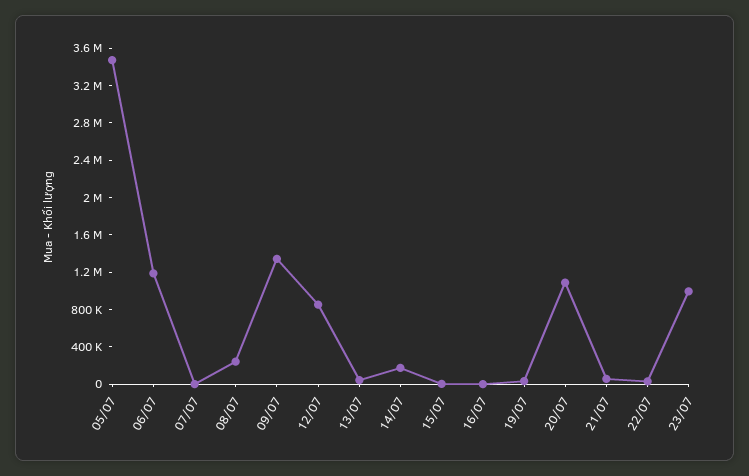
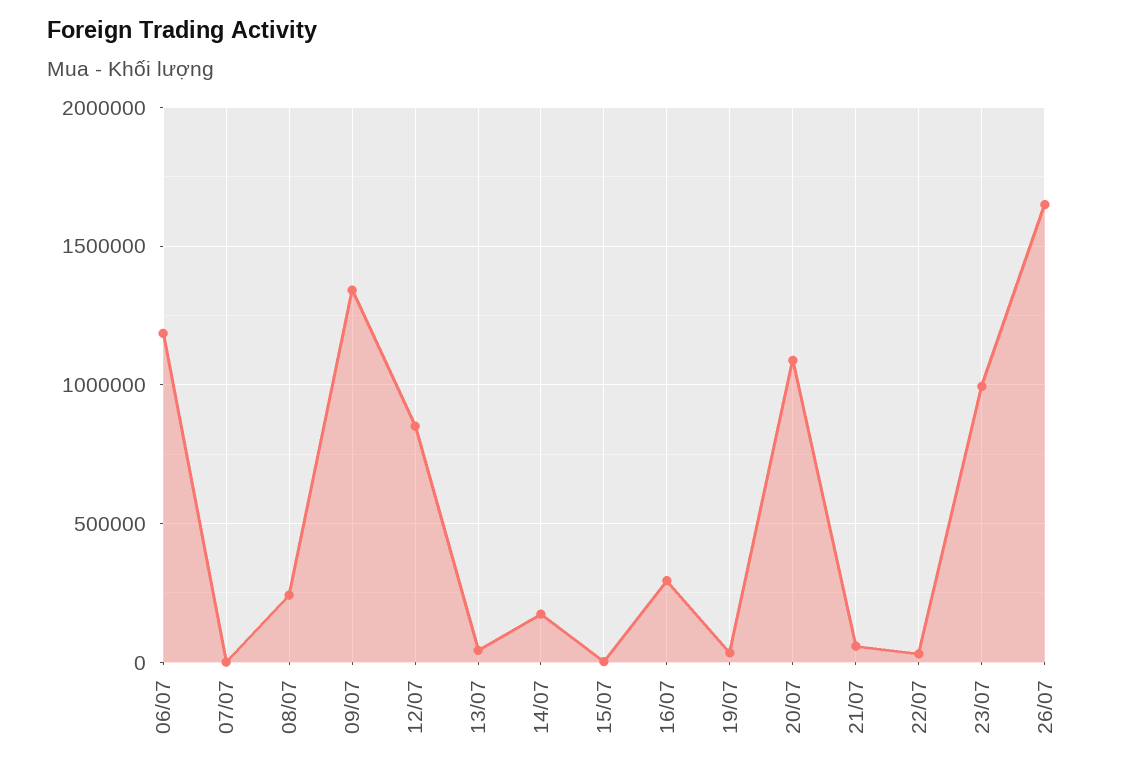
05/07: 3500000 -> none
16/07: 0 -> 300000
26/07: none -> 1650000

